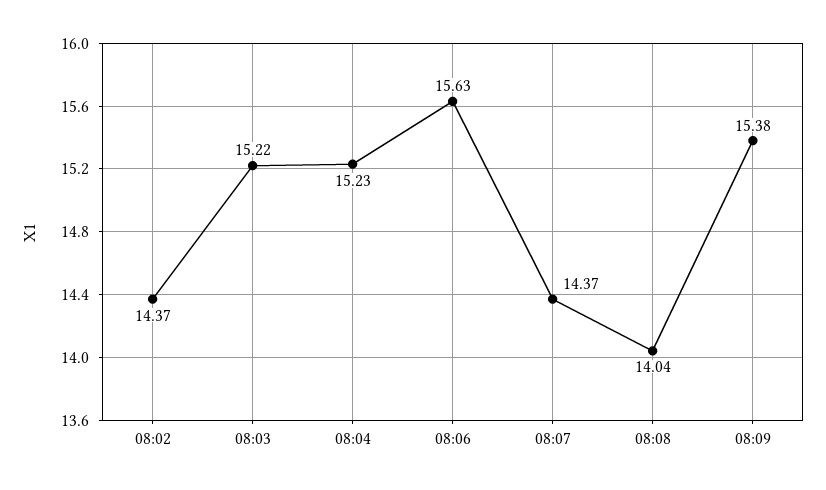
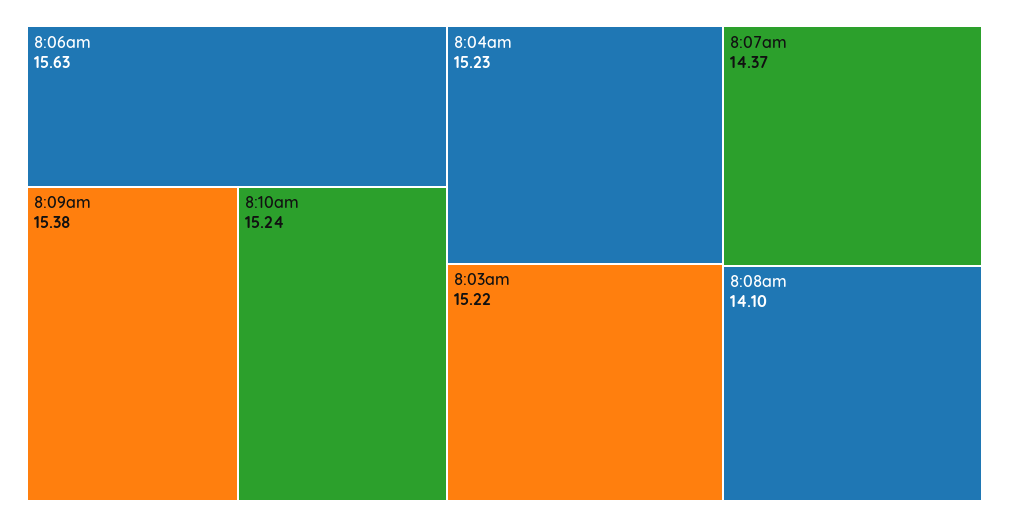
08:02: 14.37 -> none
08:08: 14.04 -> 14.1
8:10am: none -> 15.24

